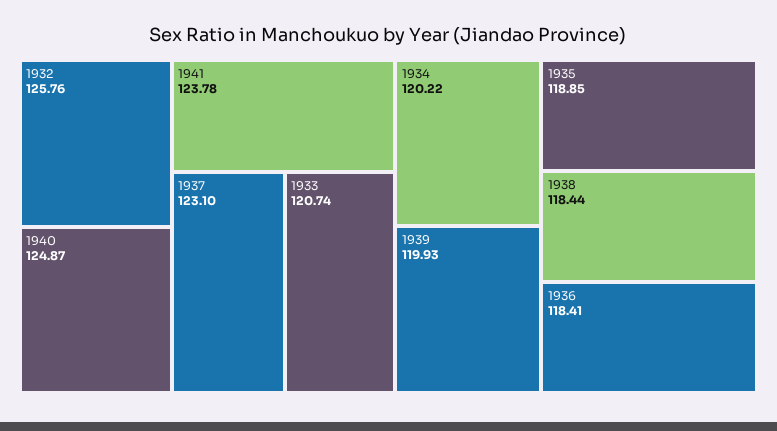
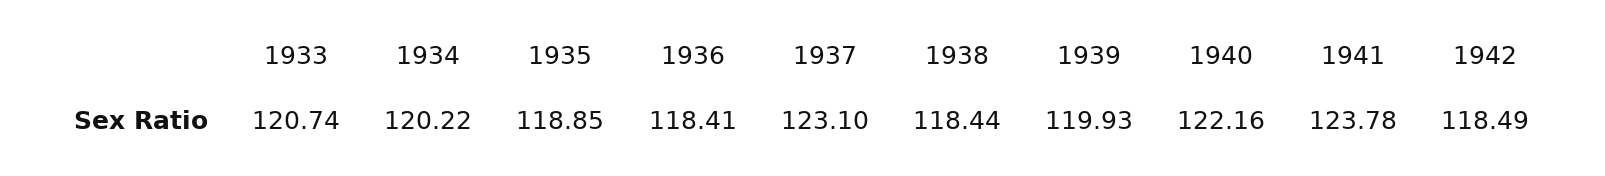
1932: 125.76 -> none
1940: 124.87 -> 122.16
1942: none -> 118.49

